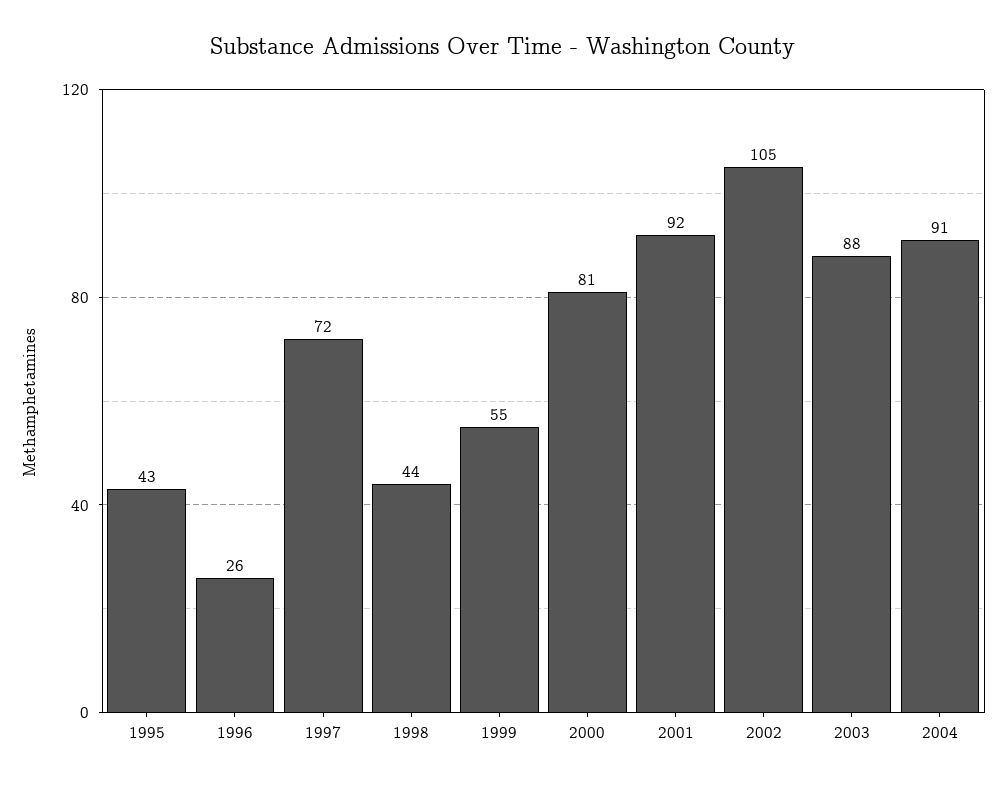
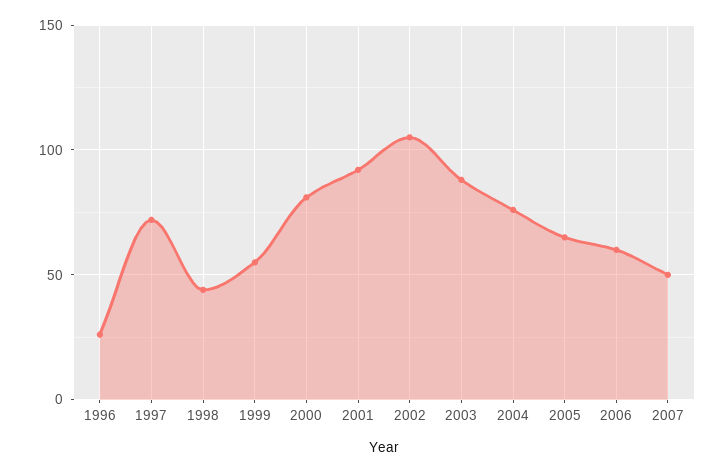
1995: 43 -> none
2004: 91 -> 75
2005: none -> 65
2006: none -> 60
2007: none -> 50

